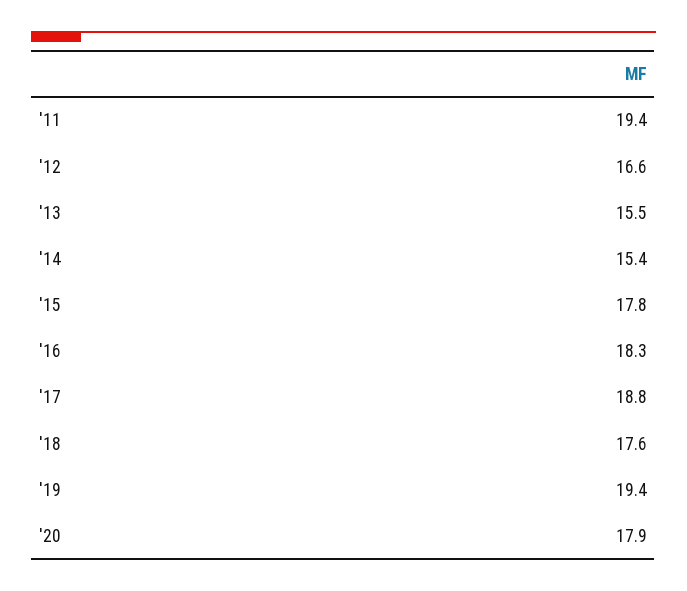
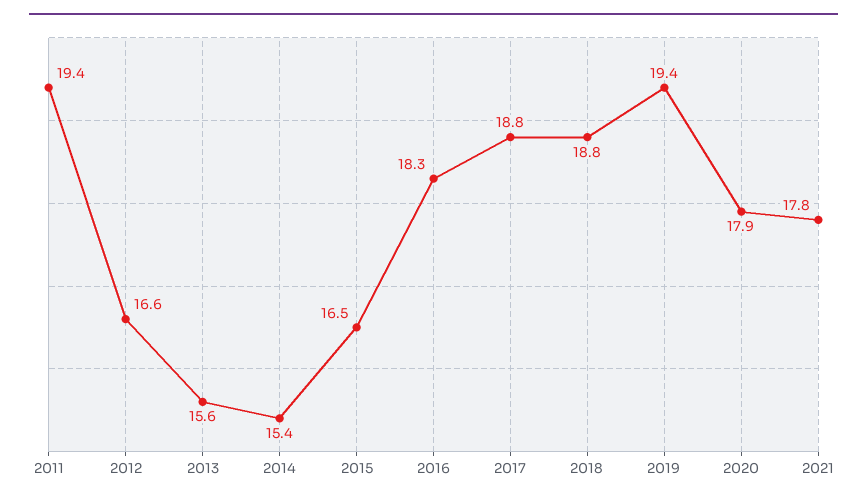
'13: 15.5 -> 15.6
'15: 17.8 -> 16.5
'18: 17.6 -> 18.8
2021: none -> 17.8

